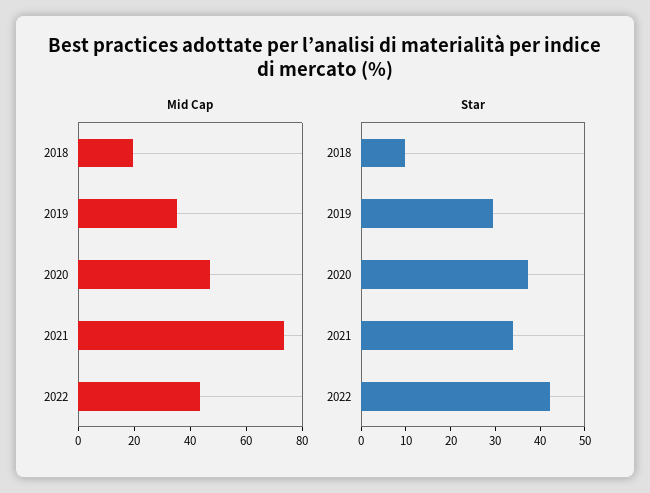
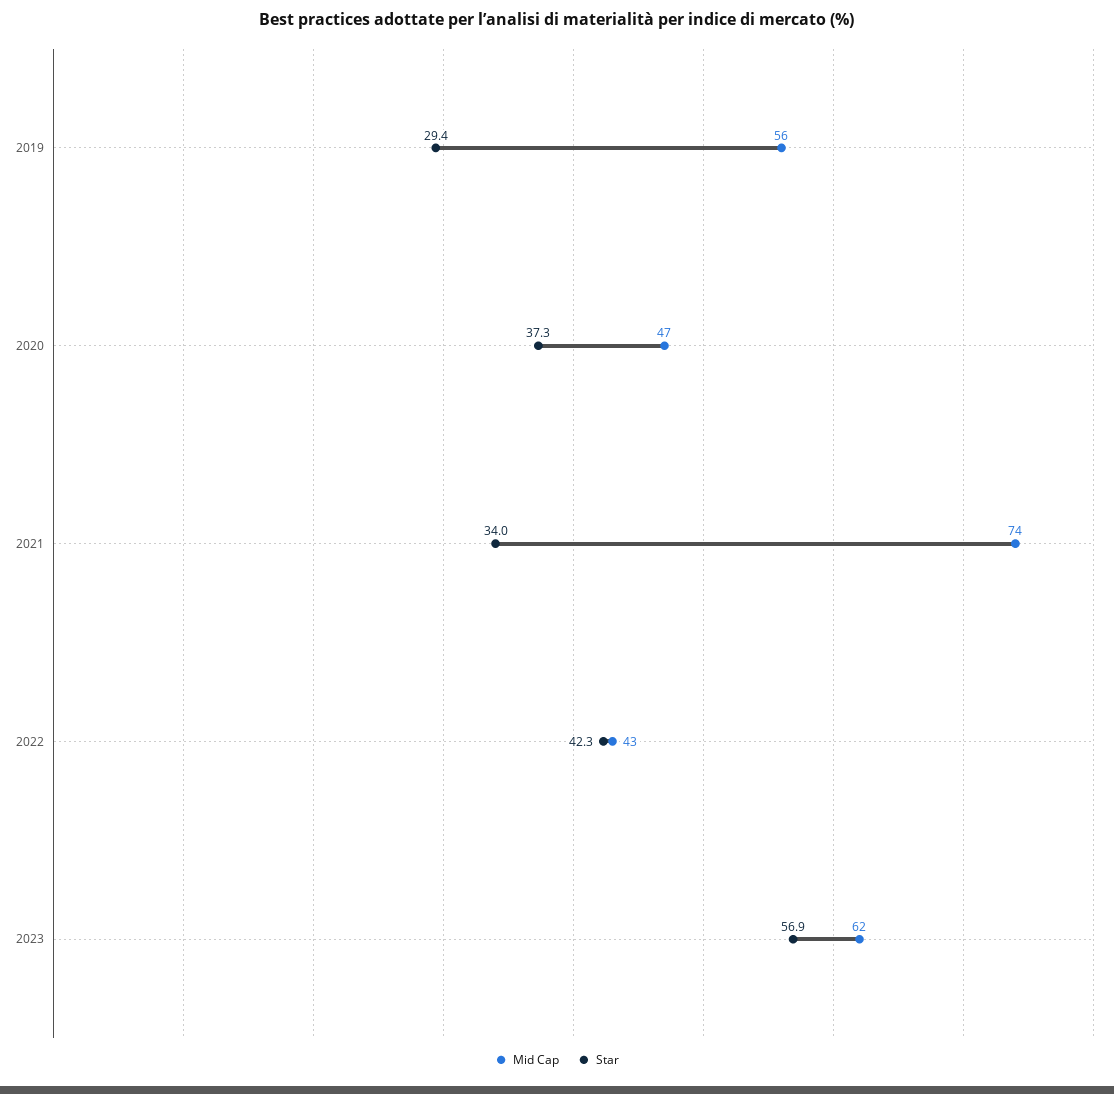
Mid Cap, 2018: 20 -> none
Mid Cap, 2019: 35 -> 56
Star, 2018: 10 -> none
Mid Cap, 2023: none -> 62
Star, 2023: none -> 56.9

